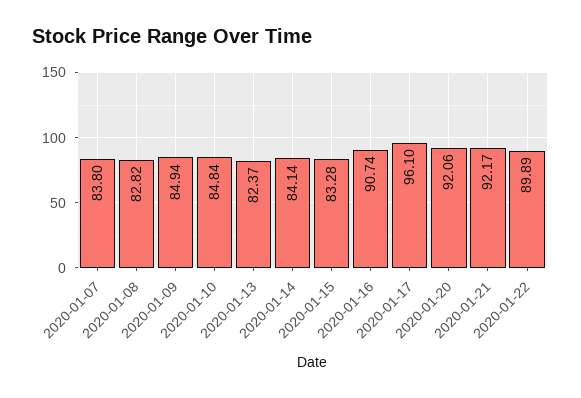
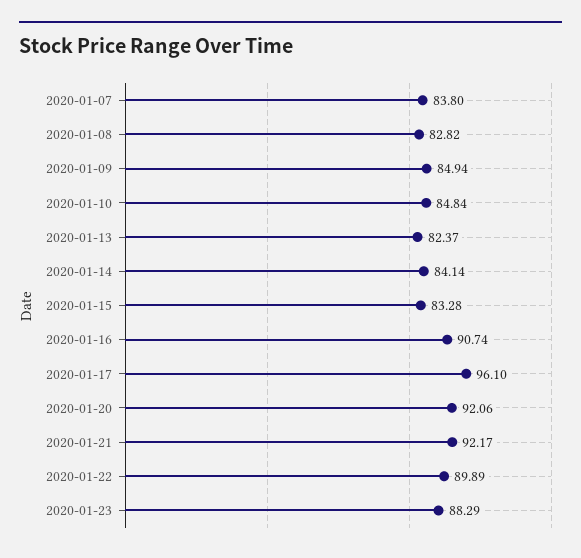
2020-01-23: none -> 88.29

